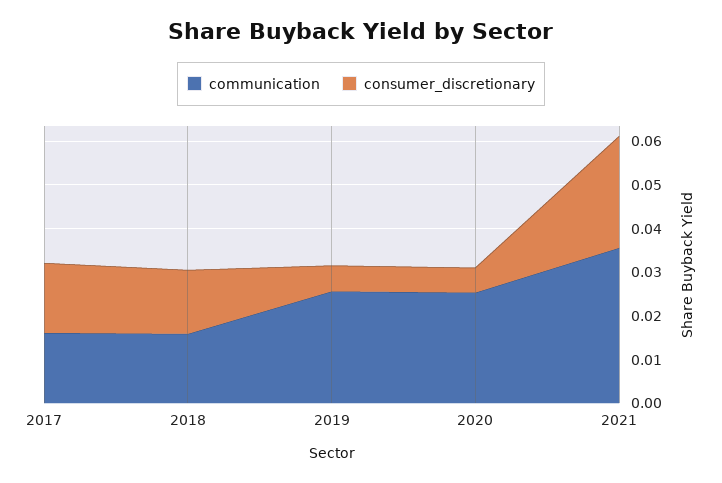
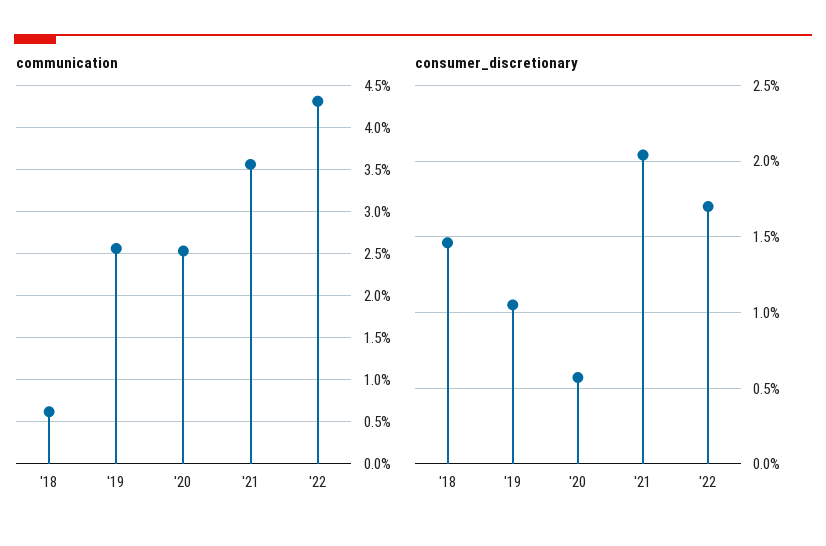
communication, 2017: 0.016 -> none
consumer_discretionary, 2017: 0.016 -> none
communication, 2018: 0.016 -> 0.006
consumer_discretionary, 2019: 0.006 -> 0.0105
consumer_discretionary, 2021: 0.026 -> 0.0205
communication, '22: none -> 0.043
consumer_discretionary, '22: none -> 0.017

